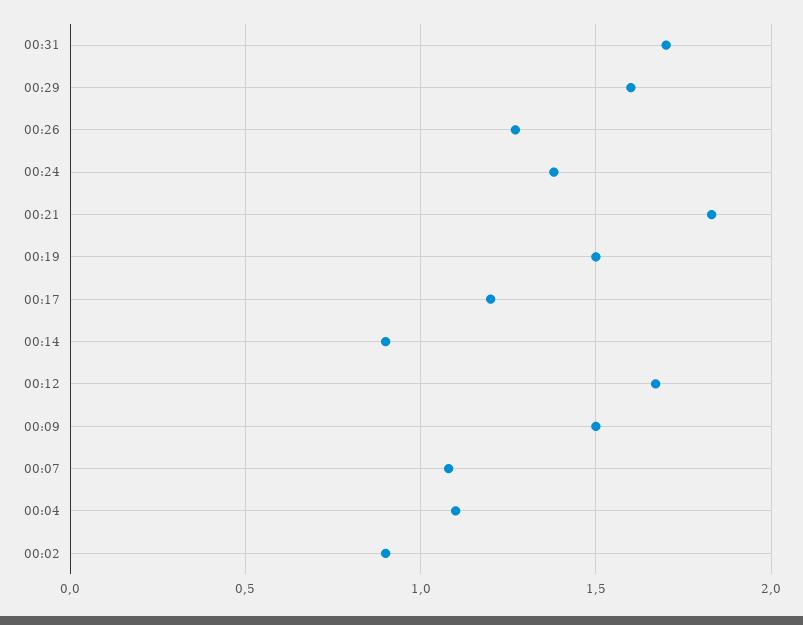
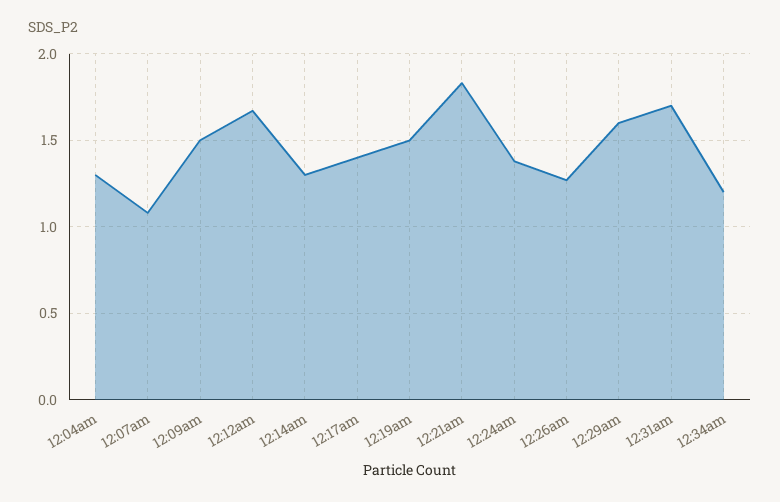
00:17: 1.2 -> 1.4
00:14: 0.9 -> 1.3
00:04: 1.1 -> 1.3
00:02: 0.9 -> none
12:34am: none -> 1.2

